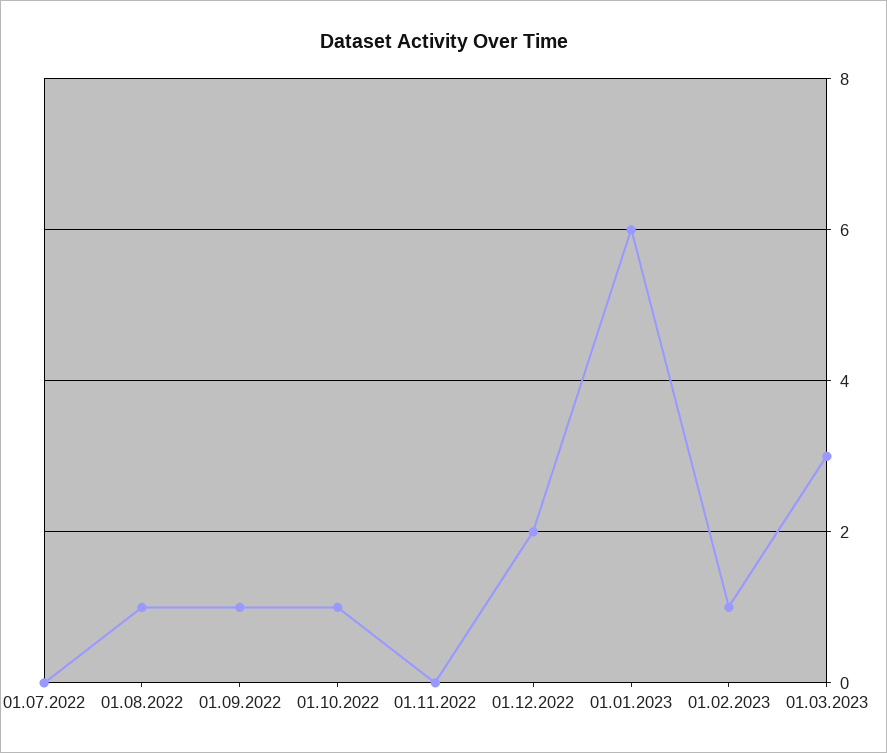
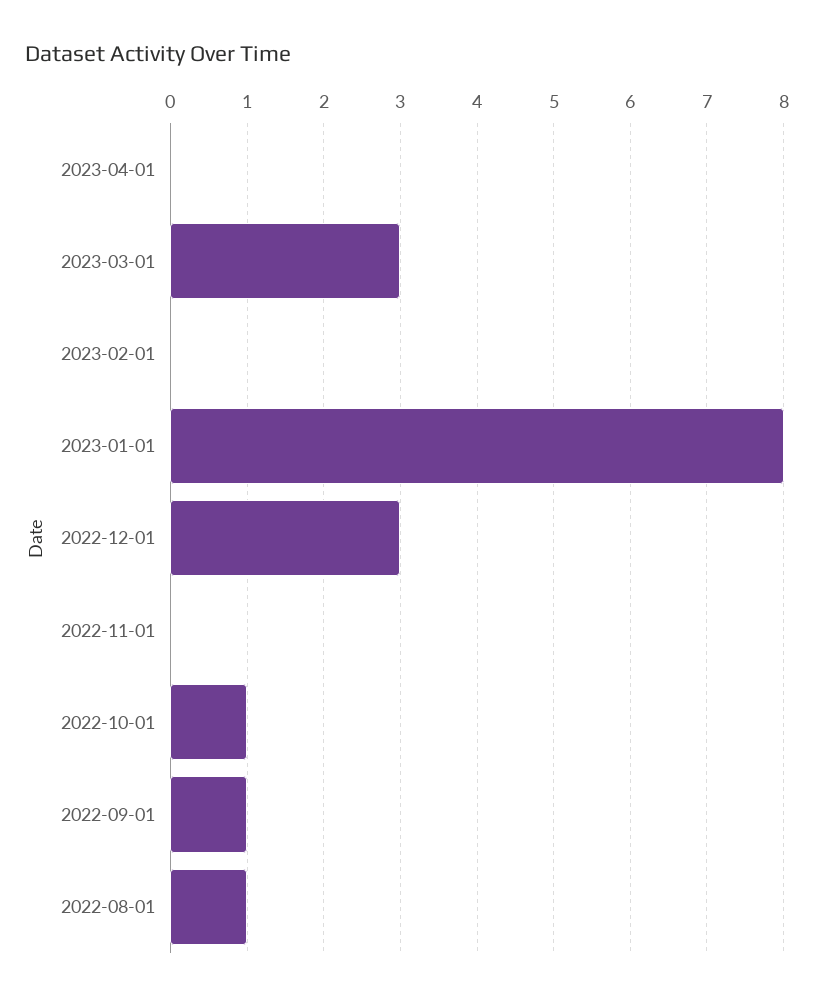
01.07.2022: 0 -> none
01.12.2022: 2 -> 3
01.01.2023: 6 -> 8
01.02.2023: 1 -> 0
2023-04-01: none -> 0

